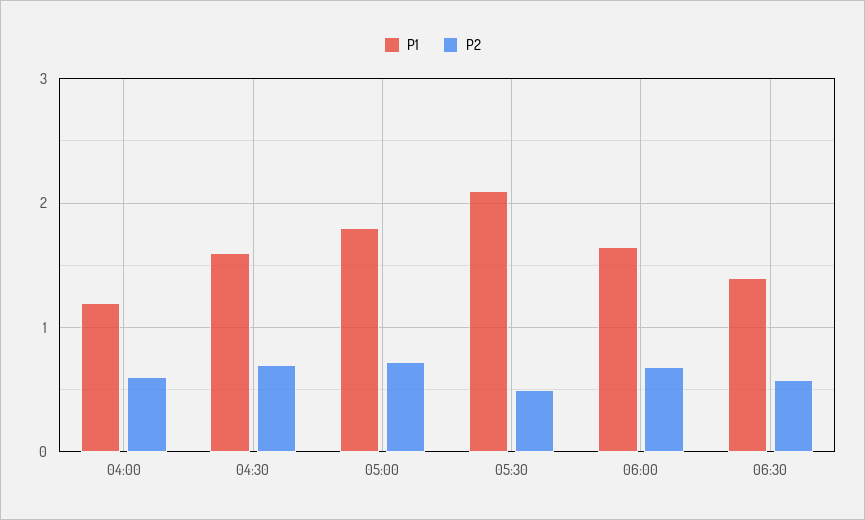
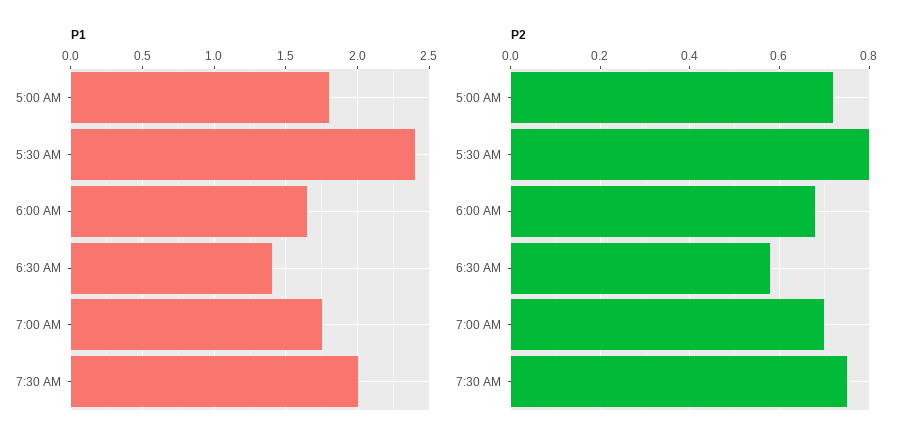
P1, 04:00: 1.2 -> none
P2, 04:00: 0.6 -> none
P1, 04:30: 1.6 -> none
P2, 04:30: 0.7 -> none
P1, 05:30: 2.1 -> 2.4
P2, 05:30: 0.5 -> 0.8
P1, 7:00 AM: none -> 1.75
P1, 7:30 AM: none -> 2
P2, 7:00 AM: none -> 0.7
P2, 7:30 AM: none -> 0.75

